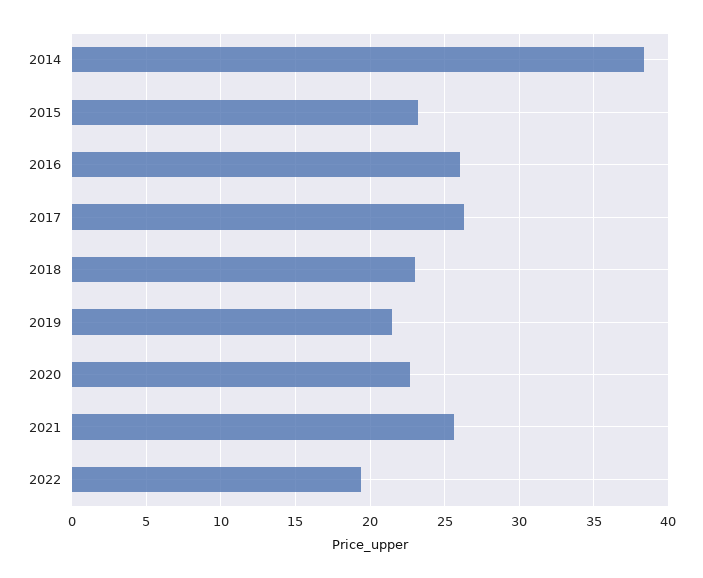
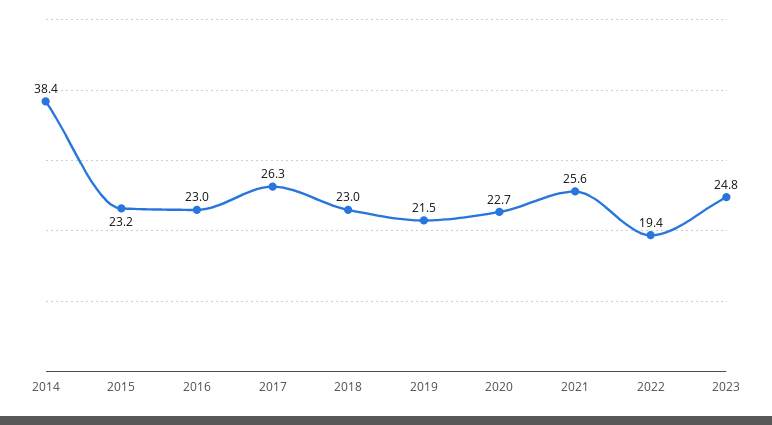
2016: 26 -> 23
2023: none -> 24.8

